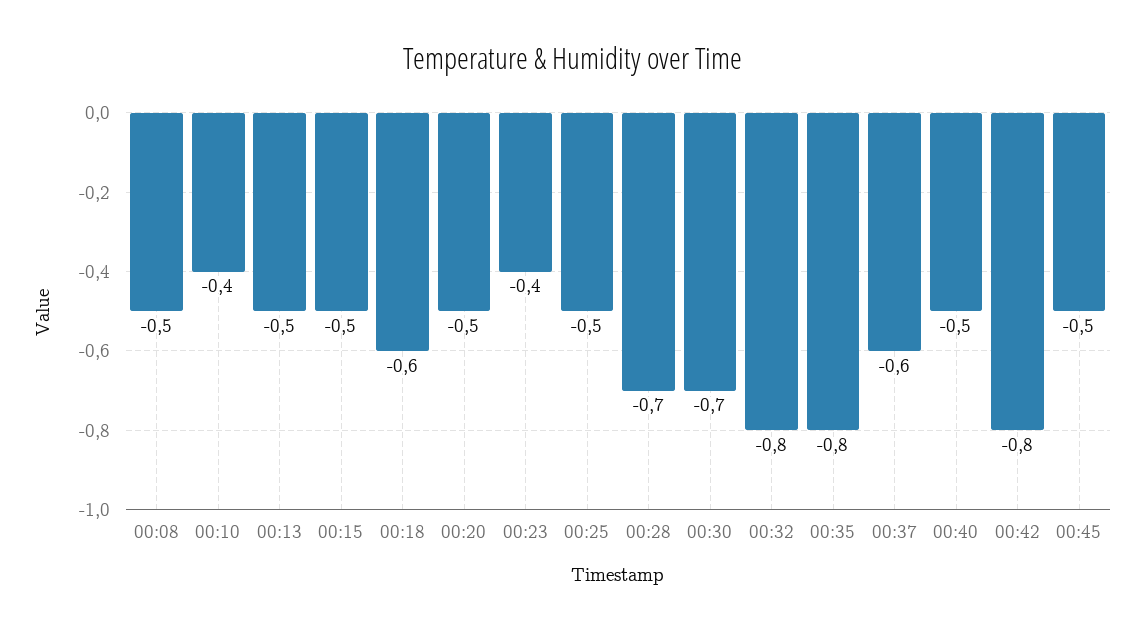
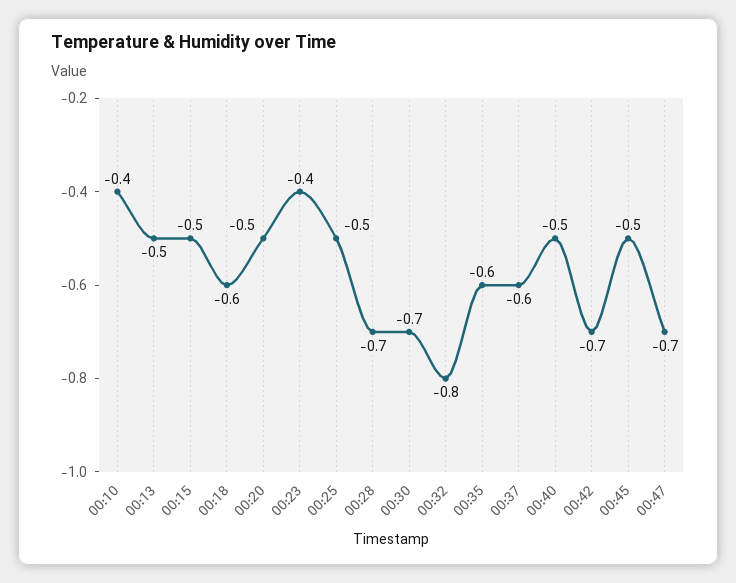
00:08: -0.5 -> none
00:35: -0.8 -> -0.6
00:42: -0.8 -> -0.7
00:47: none -> -0.7

